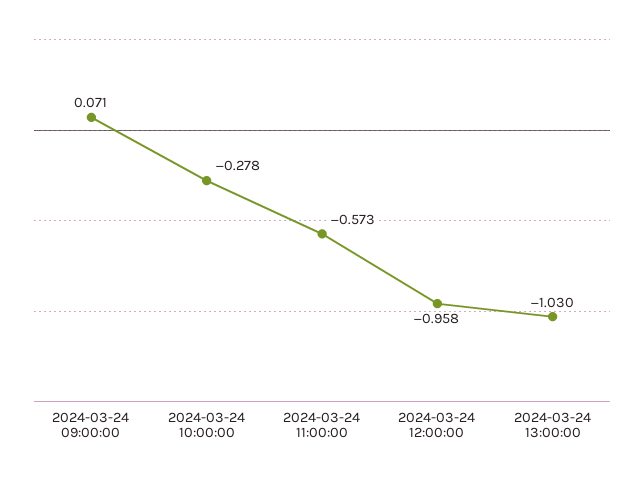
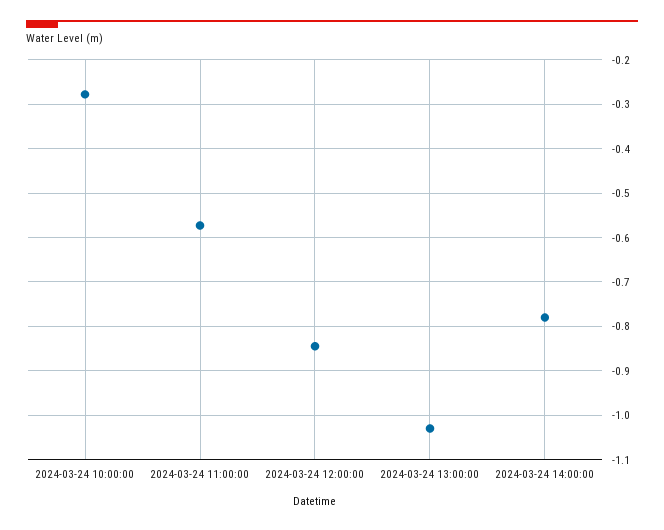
2024-03-24 09:00:00: 0.071 -> none
2024-03-24 12:00:00: -0.958 -> -0.84
2024-03-24 14:00:00: none -> -0.78

